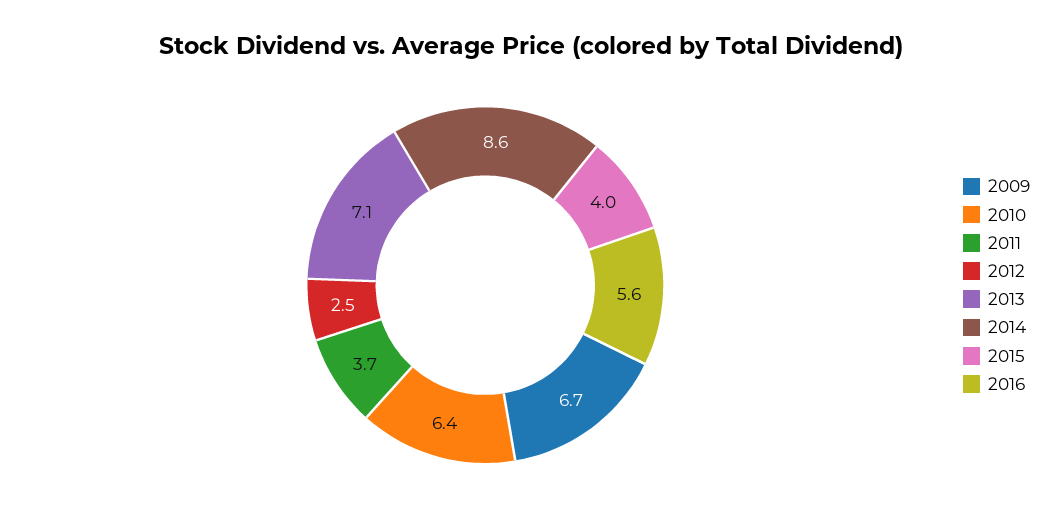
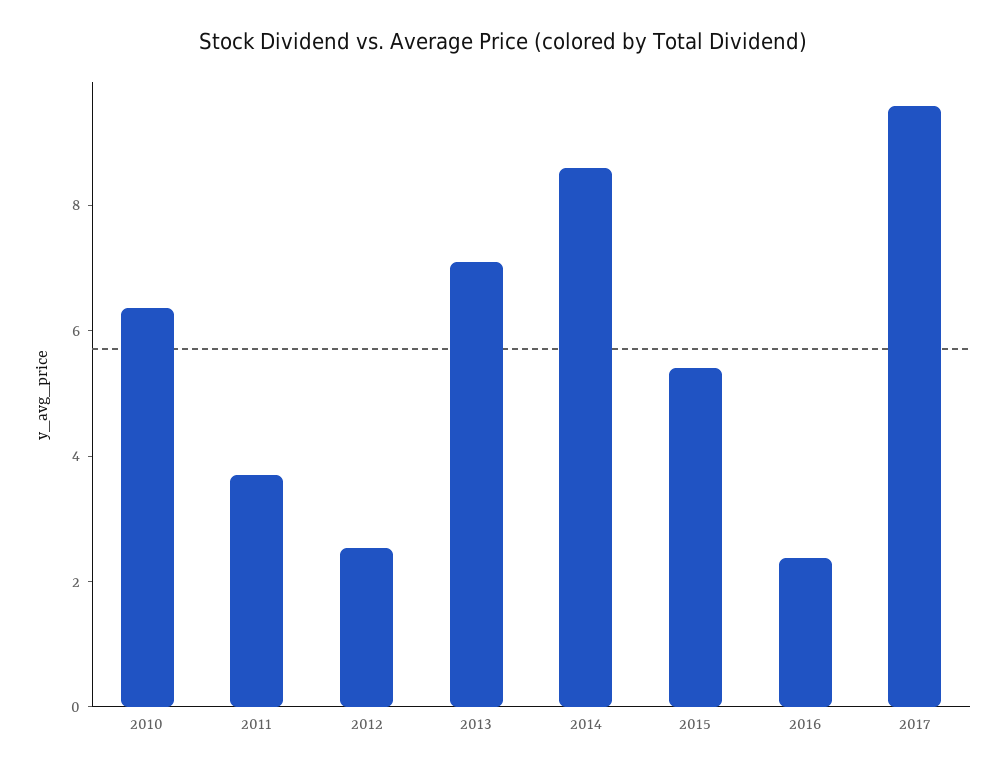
2009: 6.7 -> none
2015: 4 -> 5.5
2016: 5.6 -> 2.5
2017: none -> 9.5

